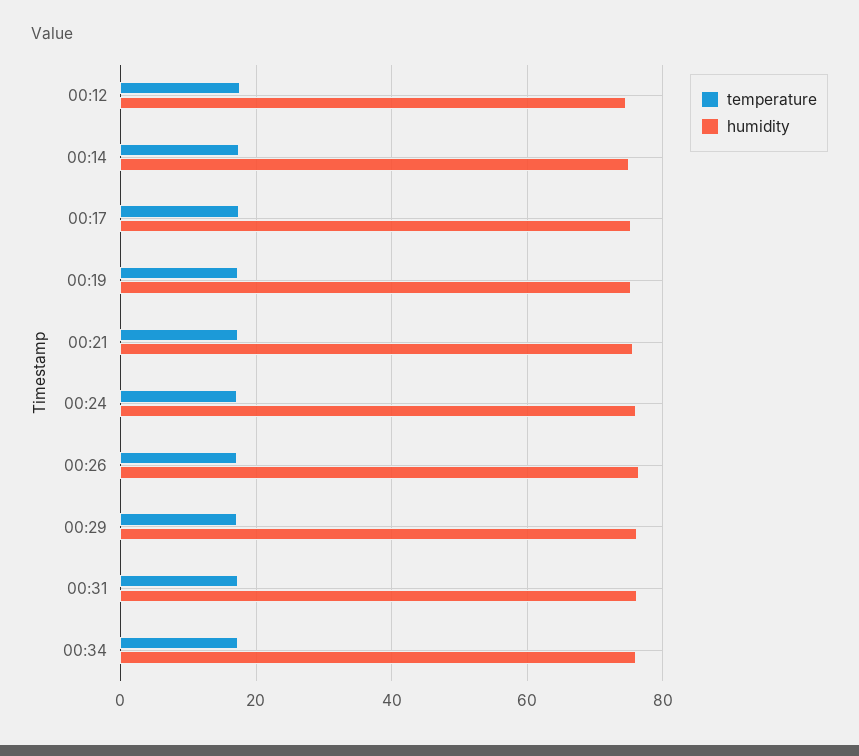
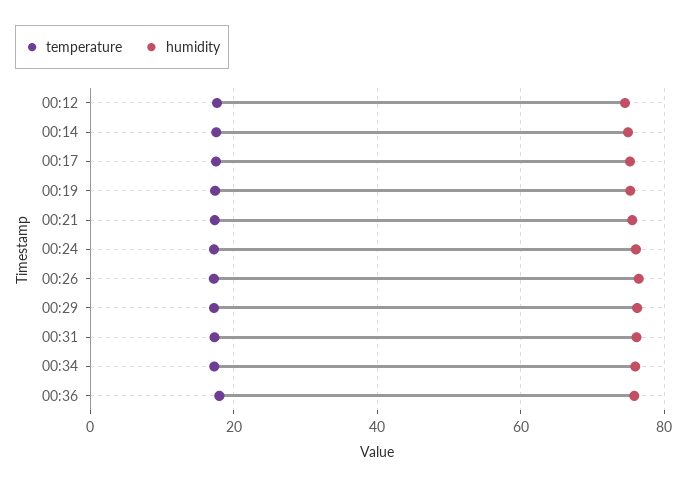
temperature, 00:36: none -> 18
humidity, 00:36: none -> 76

